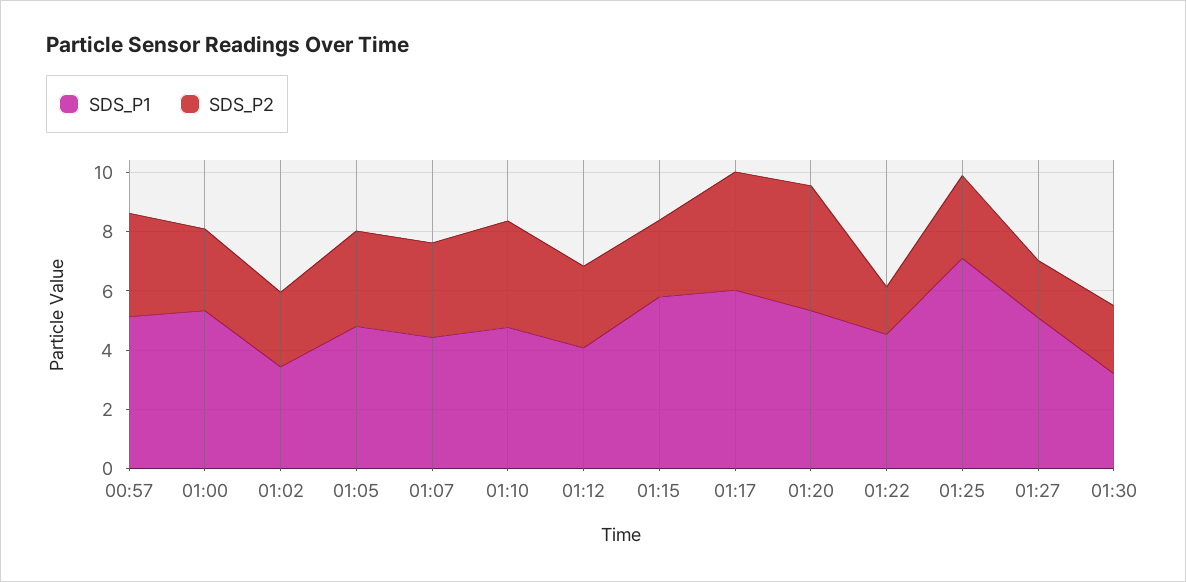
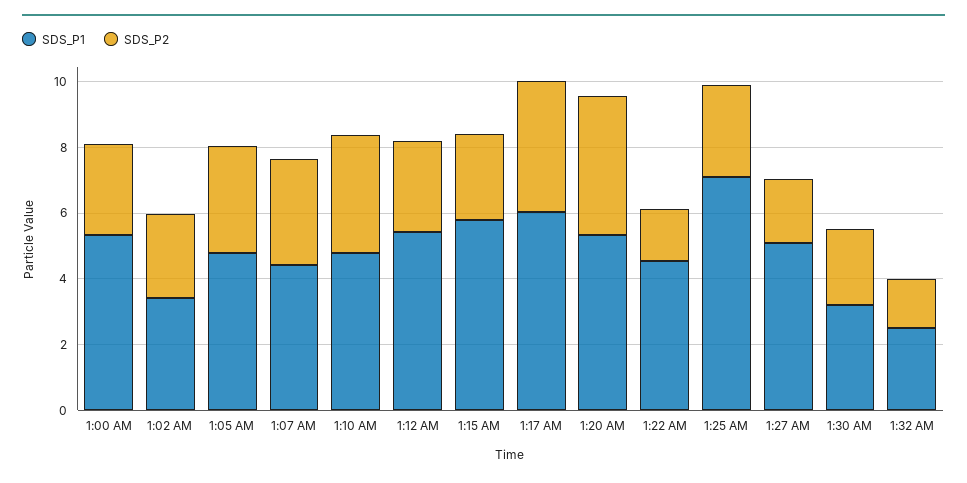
SDS_P1, 00:57: 5 -> none
SDS_P2, 00:57: 3.5 -> none
SDS_P1, 01:12: 4 -> 5.5
SDS_P1, 1:32 AM: none -> 2.5
SDS_P2, 1:32 AM: none -> 1.5

